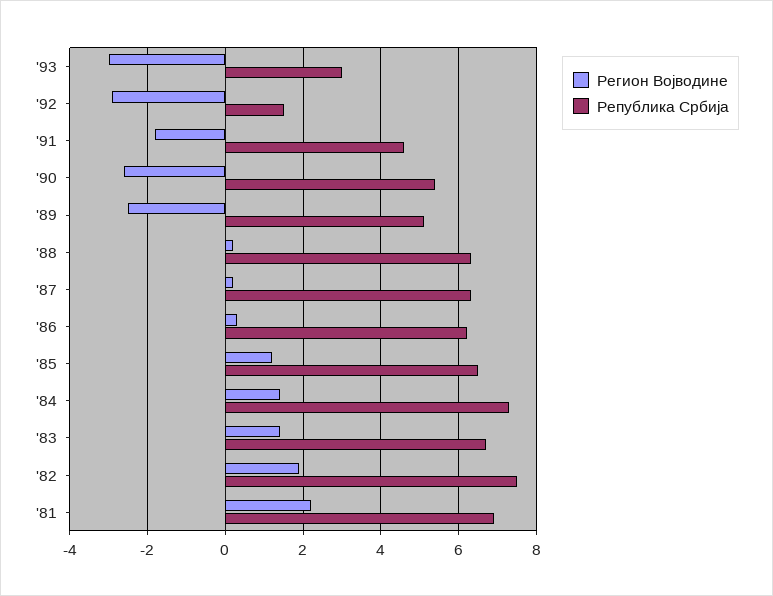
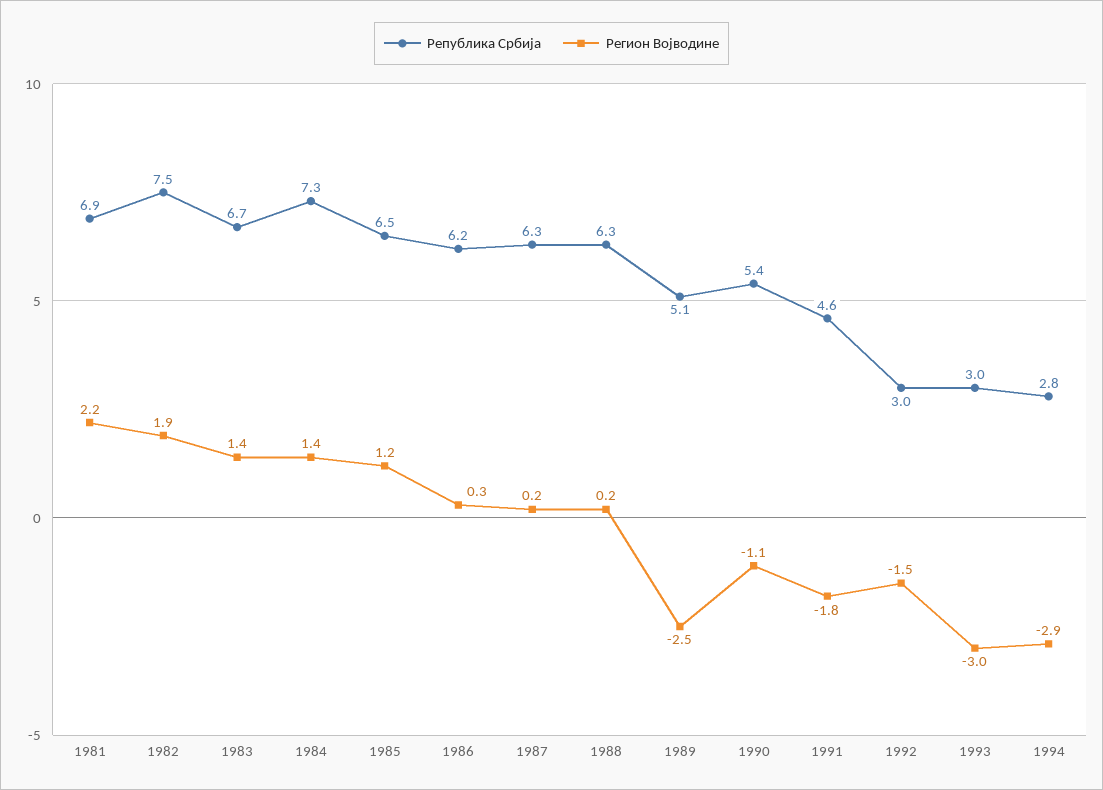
Регион Војводине, '92: -3 -> -1.5
Република Србија, '92: 1.5 -> 3
Регион Војводине, '90: -2.5 -> -1.1
Република Србија, 1994: none -> 2.8
Регион Војводине, 1994: none -> -2.9

